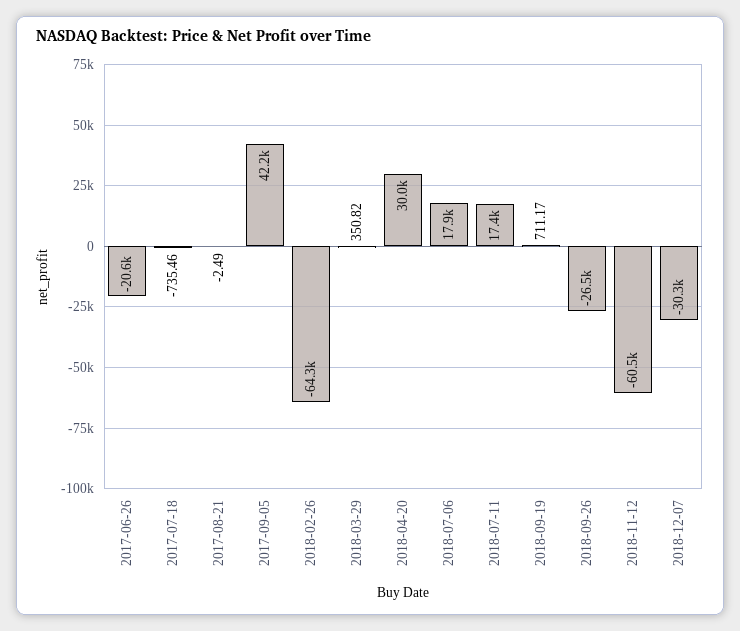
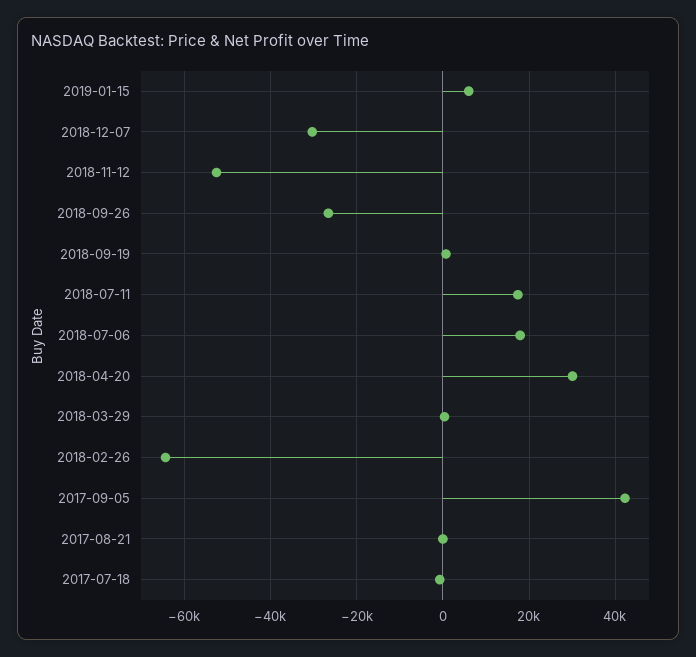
2017-06-26: -20600 -> none
2018-11-12: -60500 -> -52000
2019-01-15: none -> 6000

